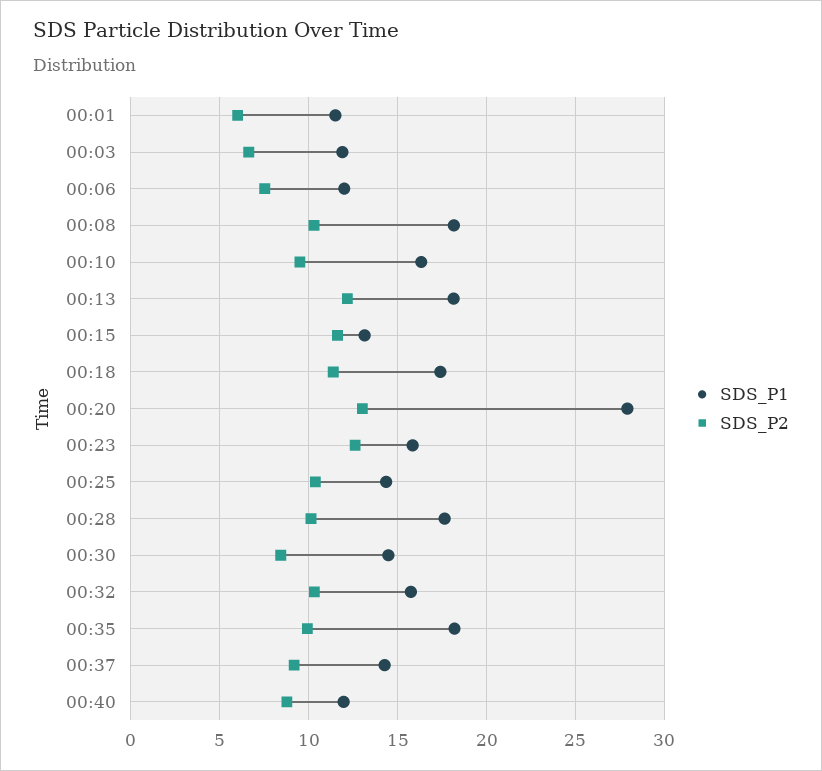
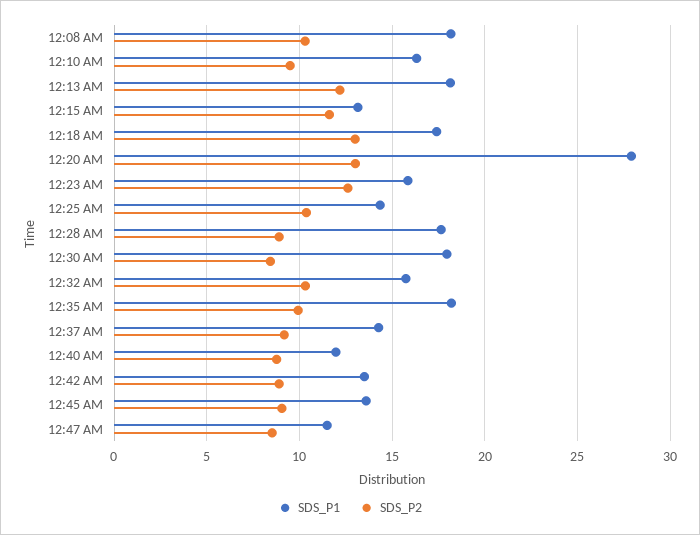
SDS_P1, 00:01: 11.5 -> none
SDS_P2, 00:01: 6 -> none
SDS_P1, 00:03: 12 -> none
SDS_P2, 00:03: 6.5 -> none
SDS_P1, 00:06: 12 -> none
SDS_P2, 00:06: 7.5 -> none
SDS_P2, 00:18: 11.5 -> 13
SDS_P2, 00:28: 10 -> 9
SDS_P1, 00:30: 14.5 -> 18
SDS_P1, 12:42 AM: none -> 13.5
SDS_P2, 12:42 AM: none -> 9
SDS_P1, 12:45 AM: none -> 13.5
SDS_P2, 12:45 AM: none -> 9
SDS_P1, 12:47 AM: none -> 11.5
SDS_P2, 12:47 AM: none -> 8.5

